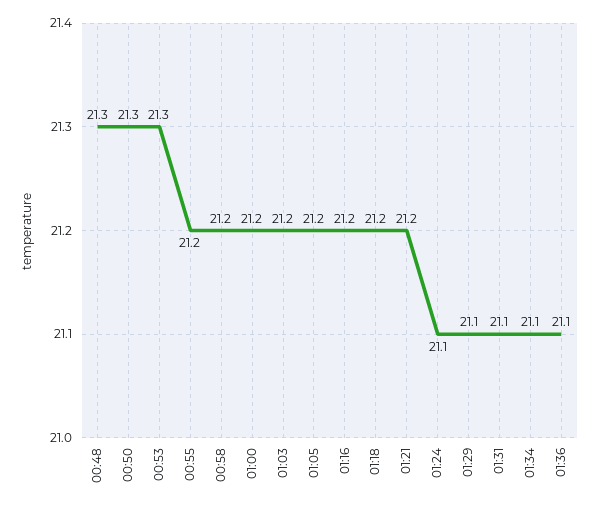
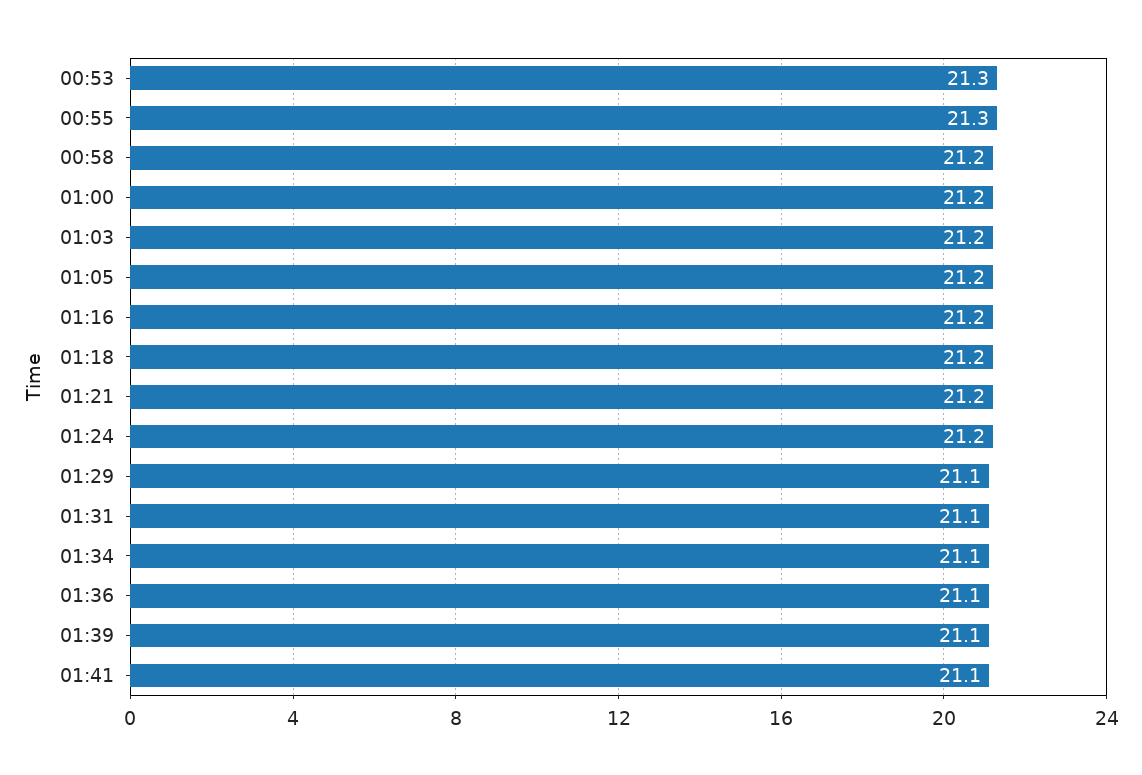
00:48: 21.3 -> none
00:50: 21.3 -> none
00:55: 21.2 -> 21.3
01:24: 21.1 -> 21.2
01:39: none -> 21.1
01:41: none -> 21.1

